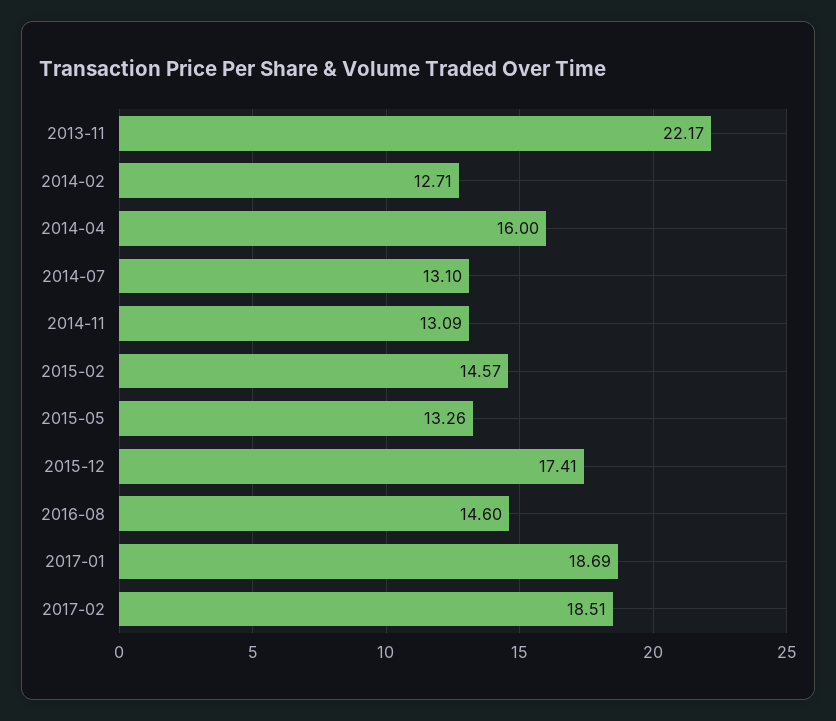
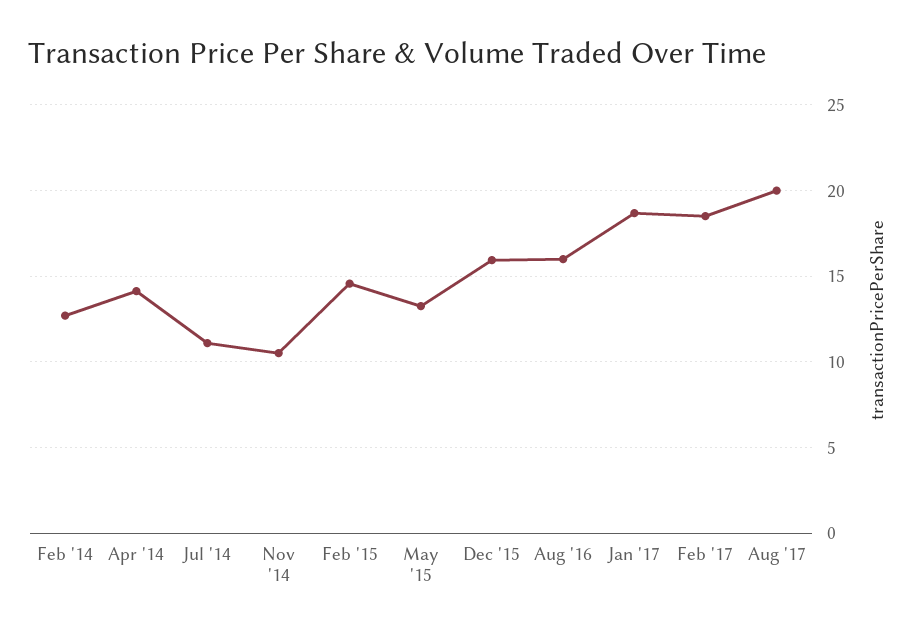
2013-11: 22.17 -> none
2014-04: 16 -> 14
2014-07: 13.1 -> 11
2014-11: 13.09 -> 10.5
2015-12: 17.41 -> 16
2016-08: 14.6 -> 16
Aug '17: none -> 20

